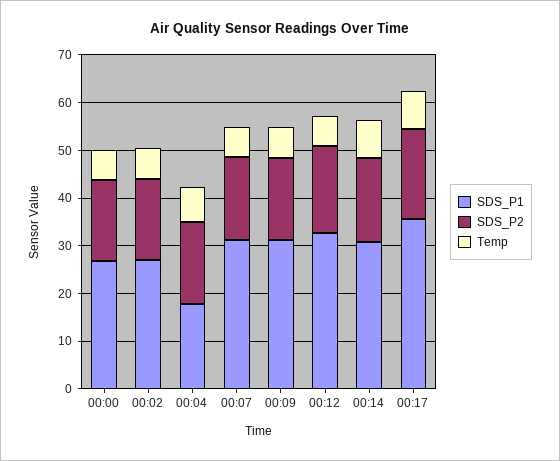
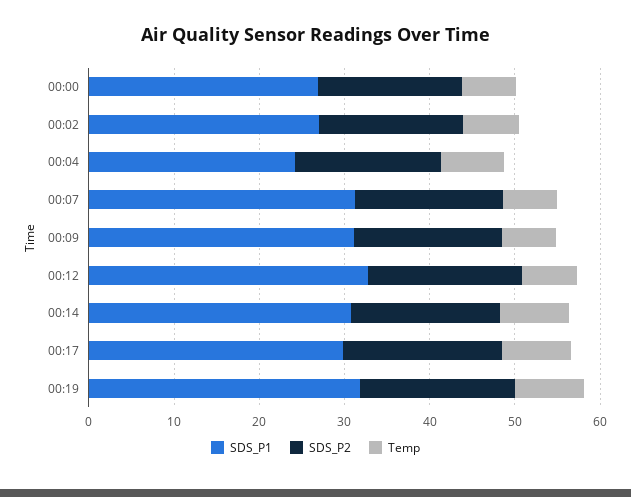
SDS_P1, 00:04: 18 -> 24
SDS_P1, 00:17: 36 -> 30
SDS_P1, 00:19: none -> 32
SDS_P2, 00:19: none -> 18
Temp, 00:19: none -> 8

